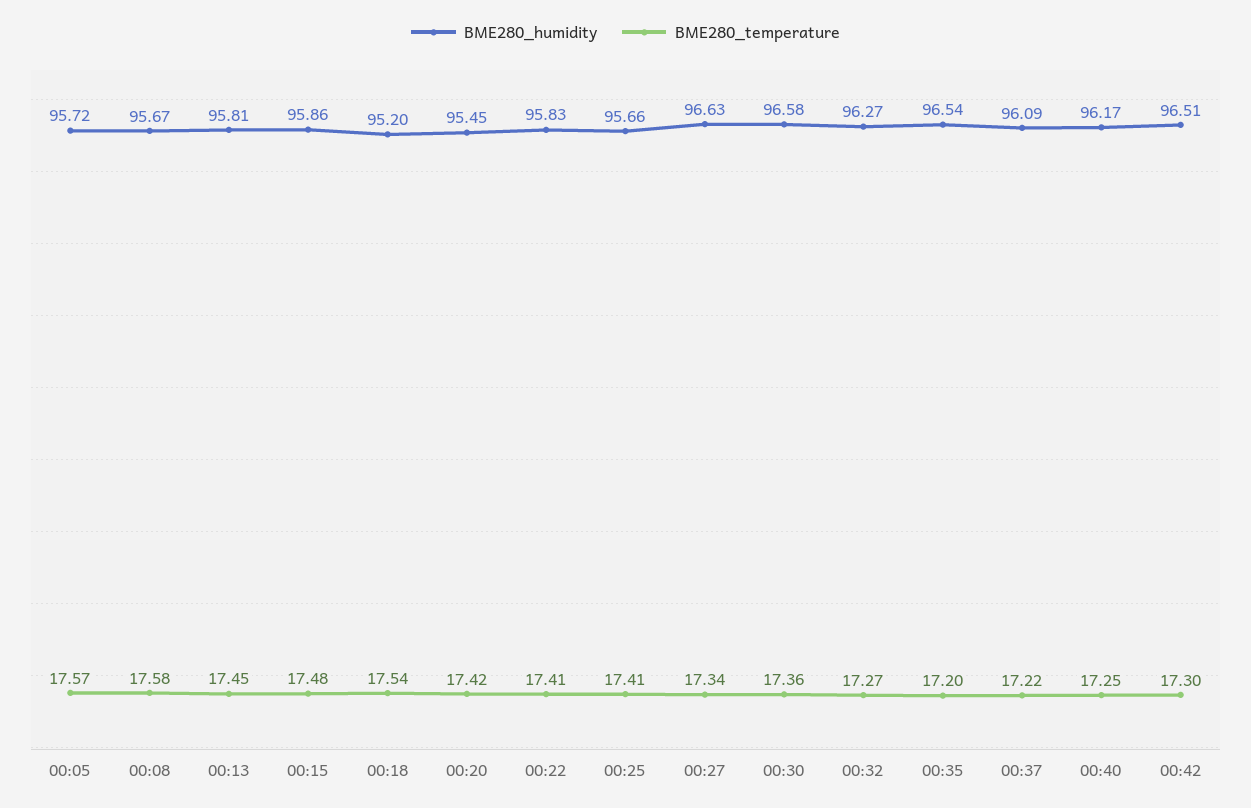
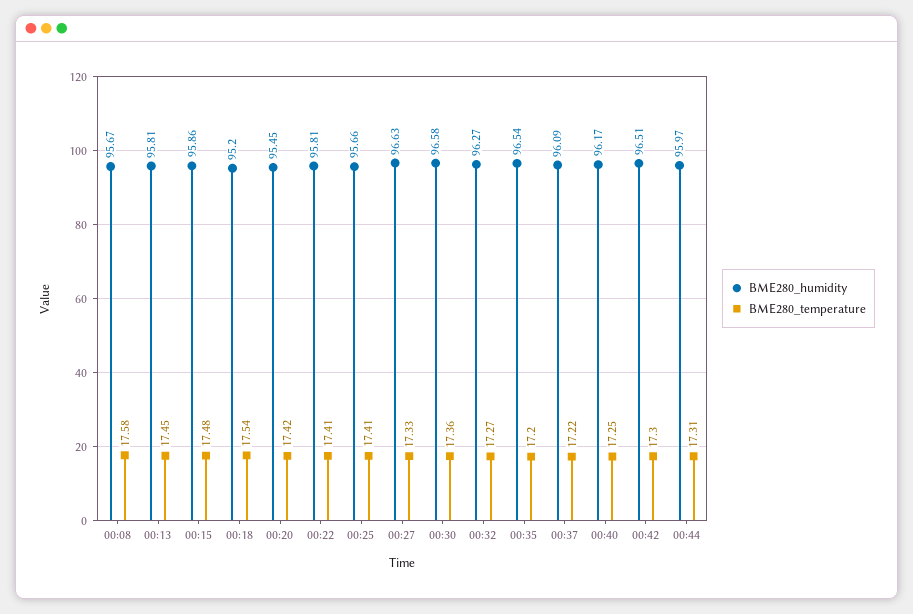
BME280_humidity, 00:05: 95.72 -> none
BME280_temperature, 00:05: 17.57 -> none
BME280_humidity, 00:22: 95.83 -> 95.81
BME280_temperature, 00:27: 17.34 -> 17.33
BME280_humidity, 00:44: none -> 95.97
BME280_temperature, 00:44: none -> 17.31

